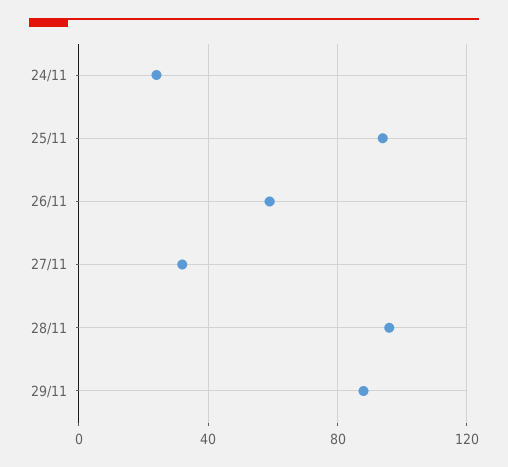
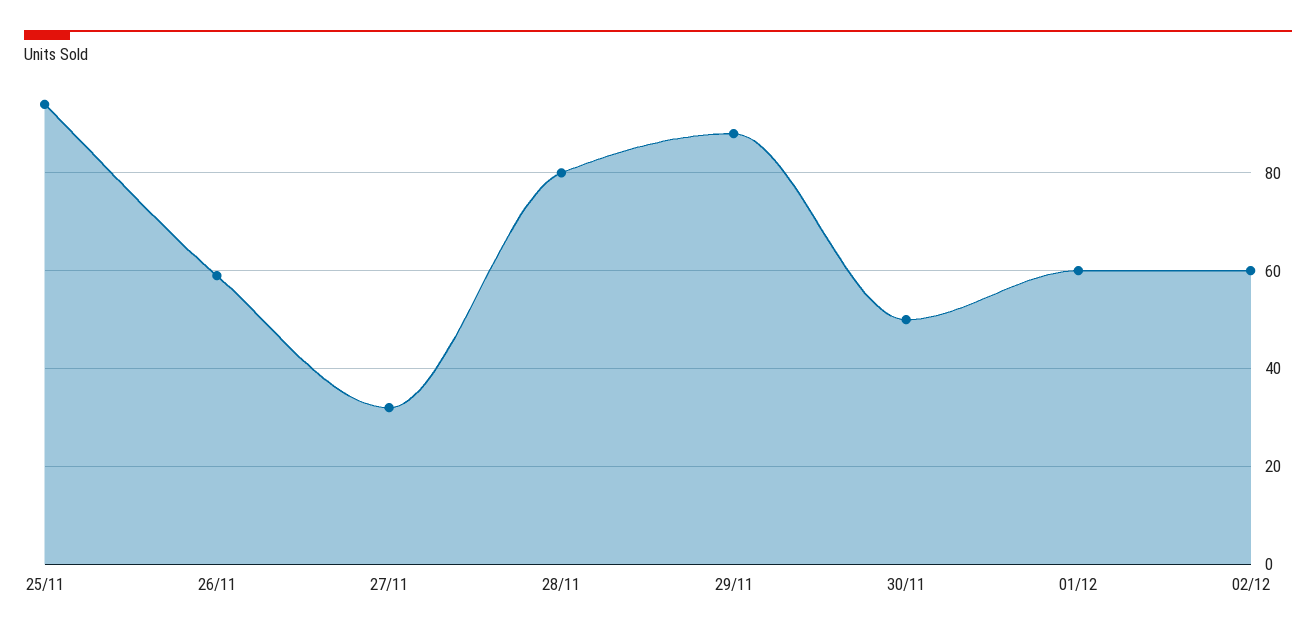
24/11: 25 -> none
28/11: 95 -> 80
30/11: none -> 50
01/12: none -> 60
02/12: none -> 60

